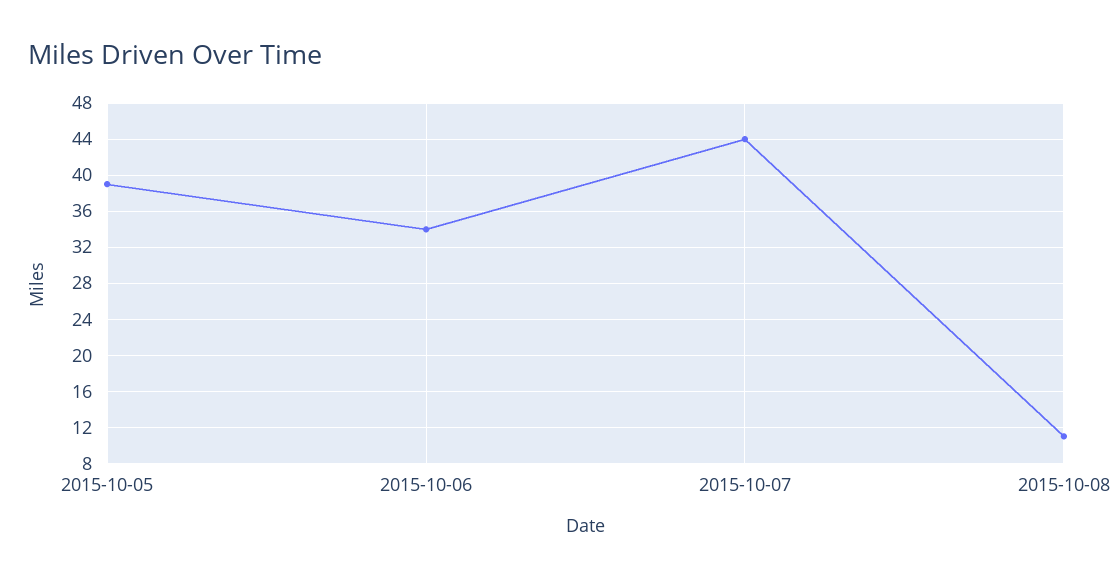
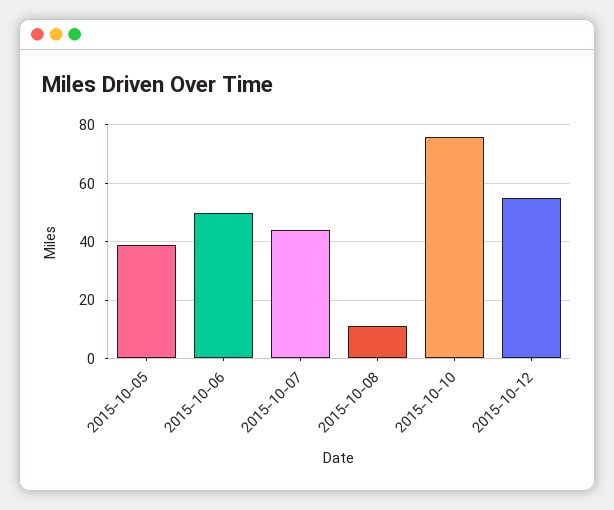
2015-10-06: 34 -> 50
2015-10-10: none -> 75
2015-10-12: none -> 55

